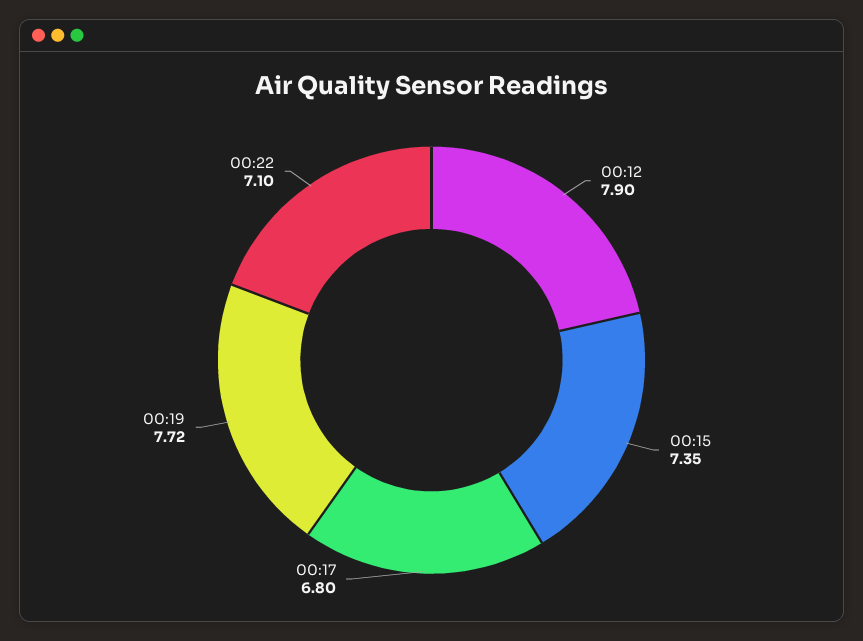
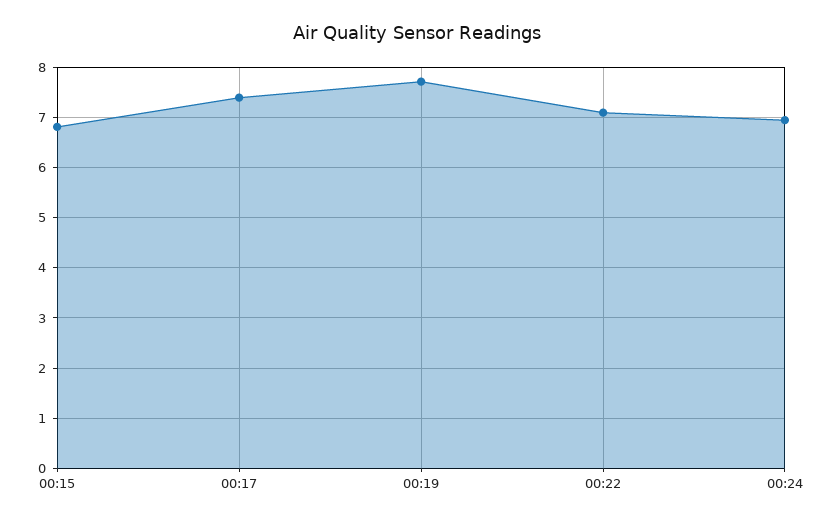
00:12: 7.9 -> none
00:15: 7.35 -> 6.8
00:17: 6.8 -> 7.4
00:24: none -> 7

